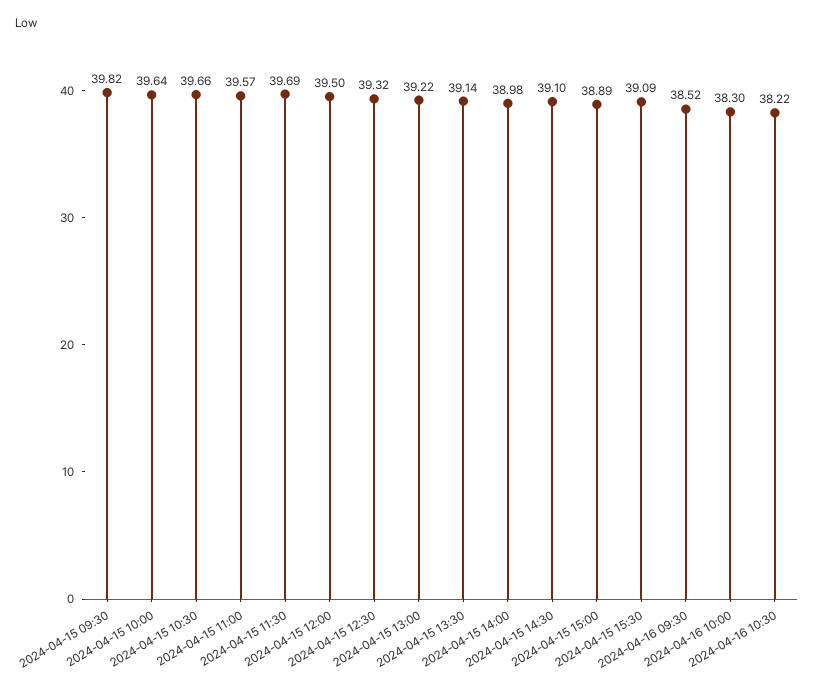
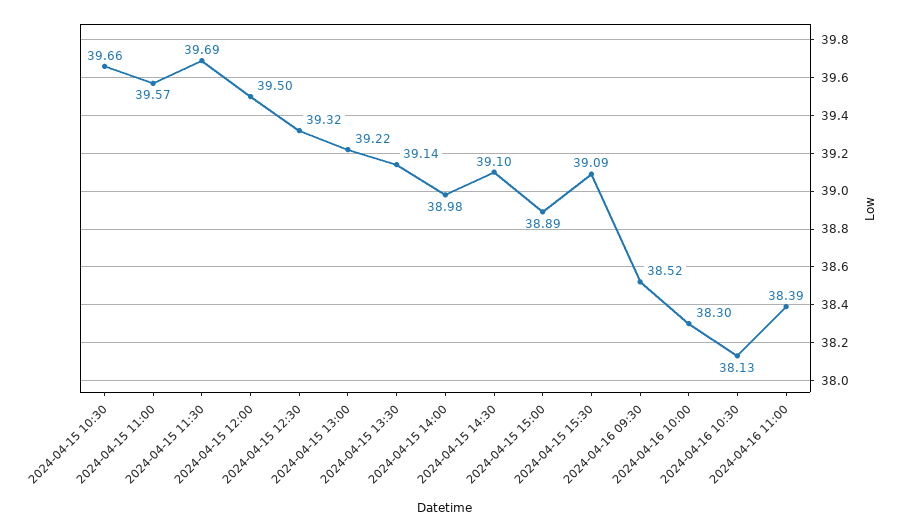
2024-04-15 09:30: 39.82 -> none
2024-04-15 10:00: 39.64 -> none
2024-04-16 10:30: 38.22 -> 38.13
2024-04-16 11:00: none -> 38.39

